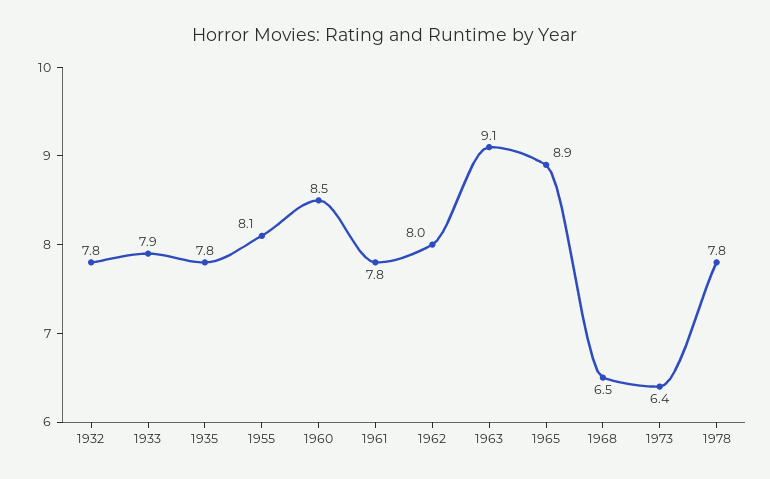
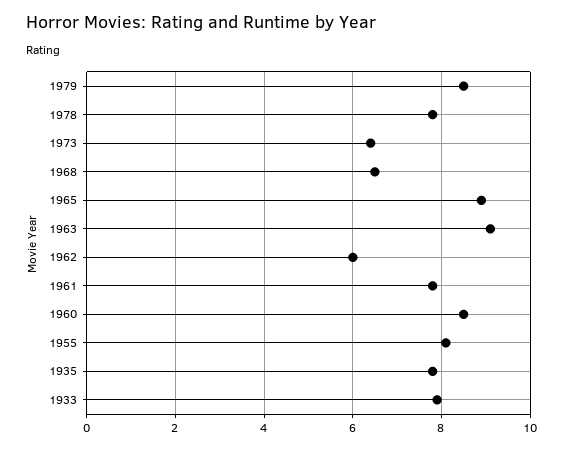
1932: 7.8 -> none
1962: 8 -> 6
1979: none -> 8.5

